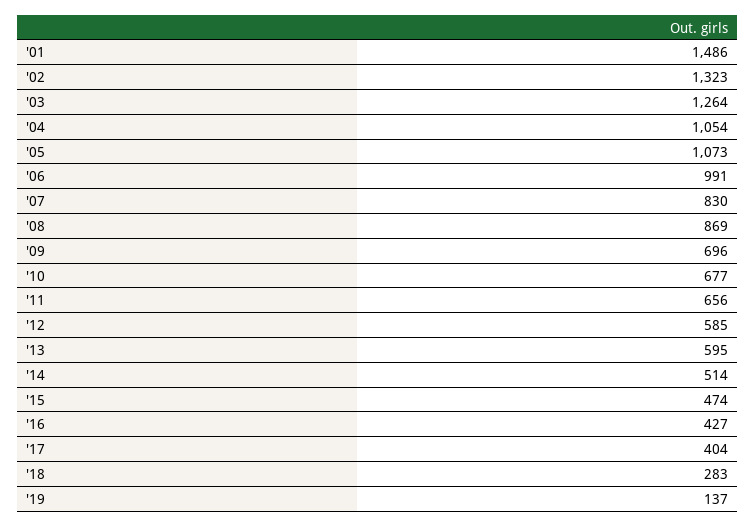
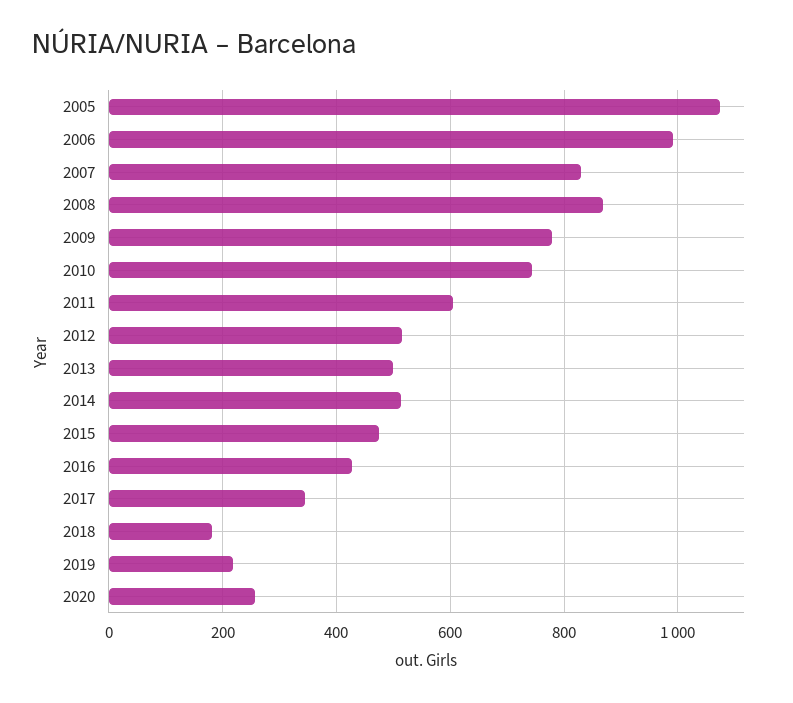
'01: 1486 -> none
'02: 1323 -> none
'03: 1264 -> none
'04: 1054 -> none
'09: 696 -> 780
'10: 677 -> 740
'11: 656 -> 600
'12: 585 -> 520
'13: 595 -> 500
'17: 404 -> 340
'18: 283 -> 180
'19: 137 -> 220
2020: none -> 260

